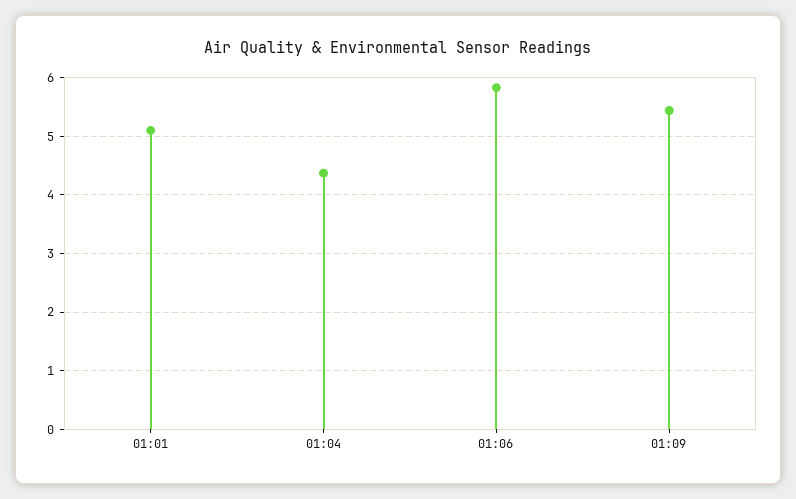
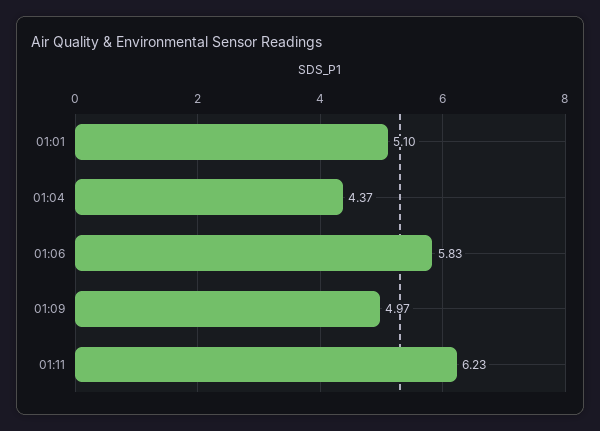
01:09: 5.4 -> 4.97
01:11: none -> 6.23

